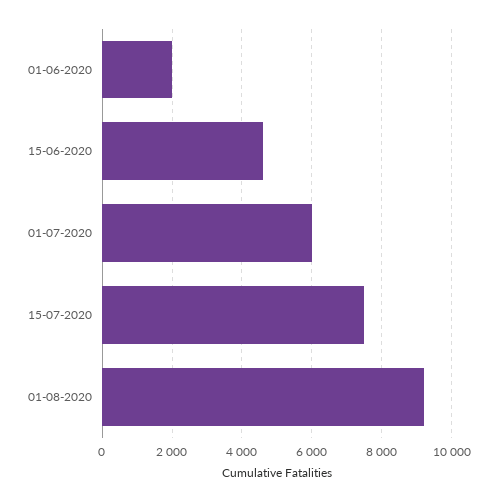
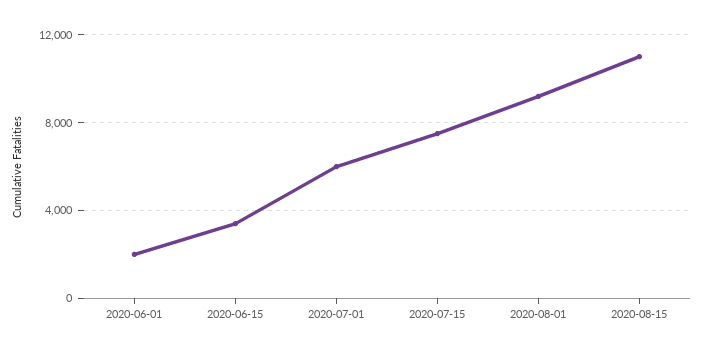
15-06-2020: 4600 -> 3500
2020-08-15: none -> 11000

